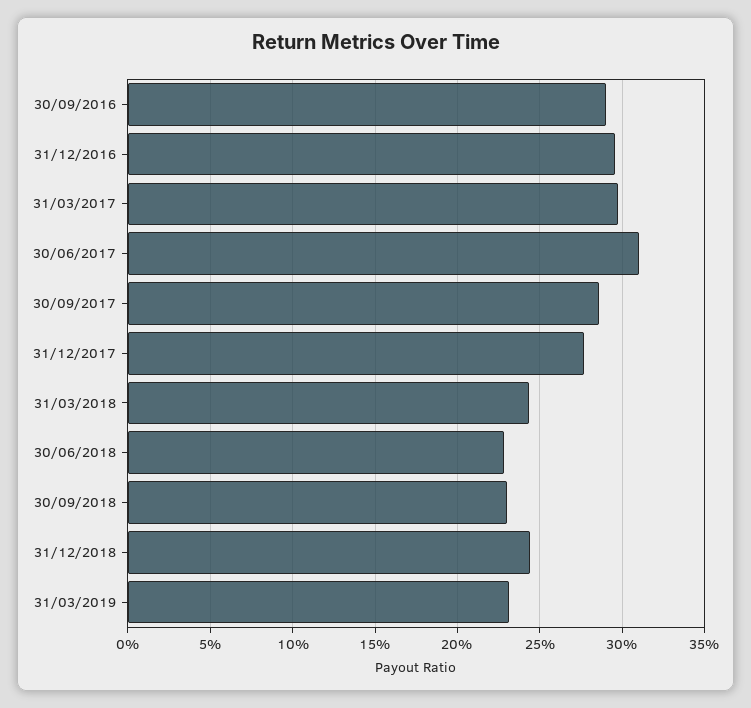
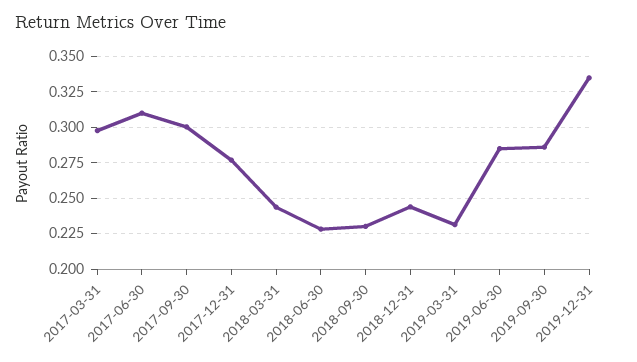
30/09/2016: 0.29 -> none
31/12/2016: 0.295 -> none
30/09/2017: 0.285 -> 0.3
2019-06-30: none -> 0.285
2019-09-30: none -> 0.285
2019-12-31: none -> 0.335

